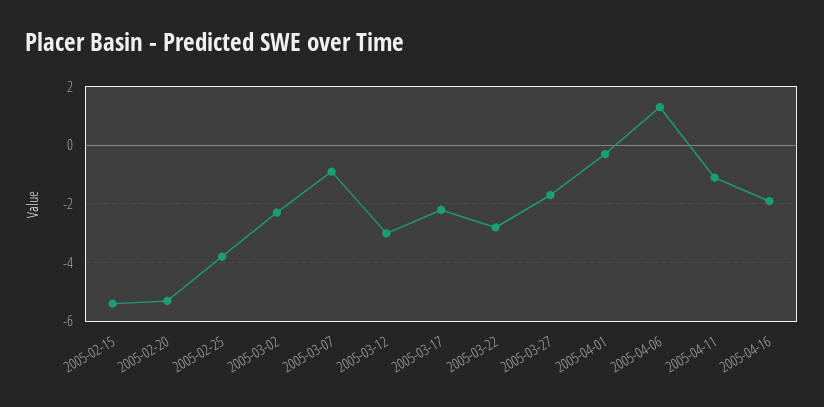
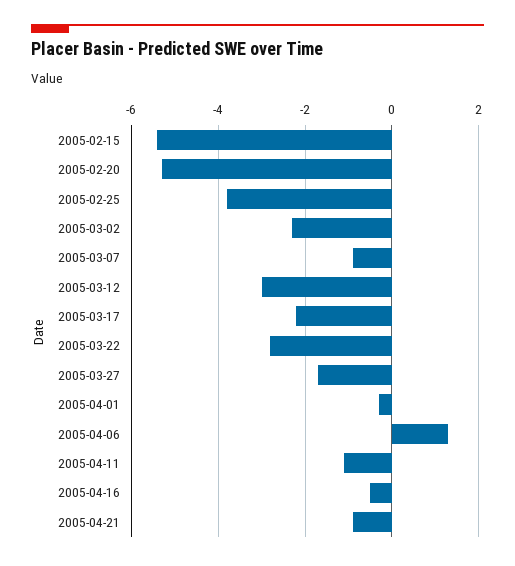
2005-04-16: -2 -> -0.5
2005-04-21: none -> -1

